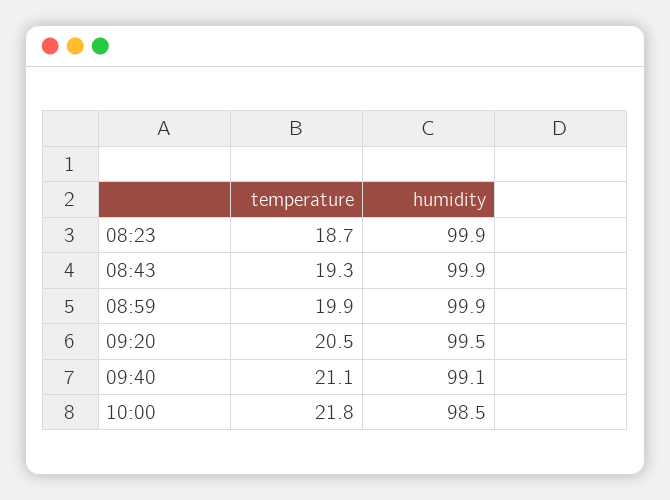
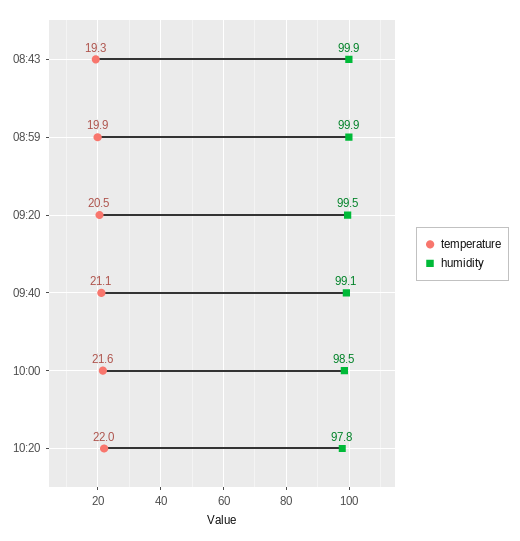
temperature, 08:23: 18.7 -> none
humidity, 08:23: 99.9 -> none
temperature, 10:00: 21.8 -> 21.6
temperature, 10:20: none -> 22
humidity, 10:20: none -> 97.8

